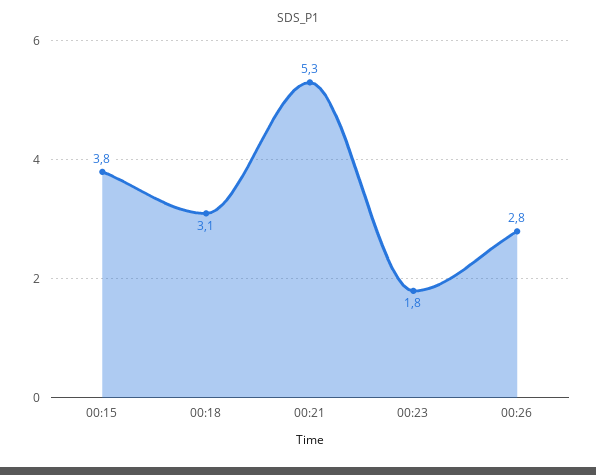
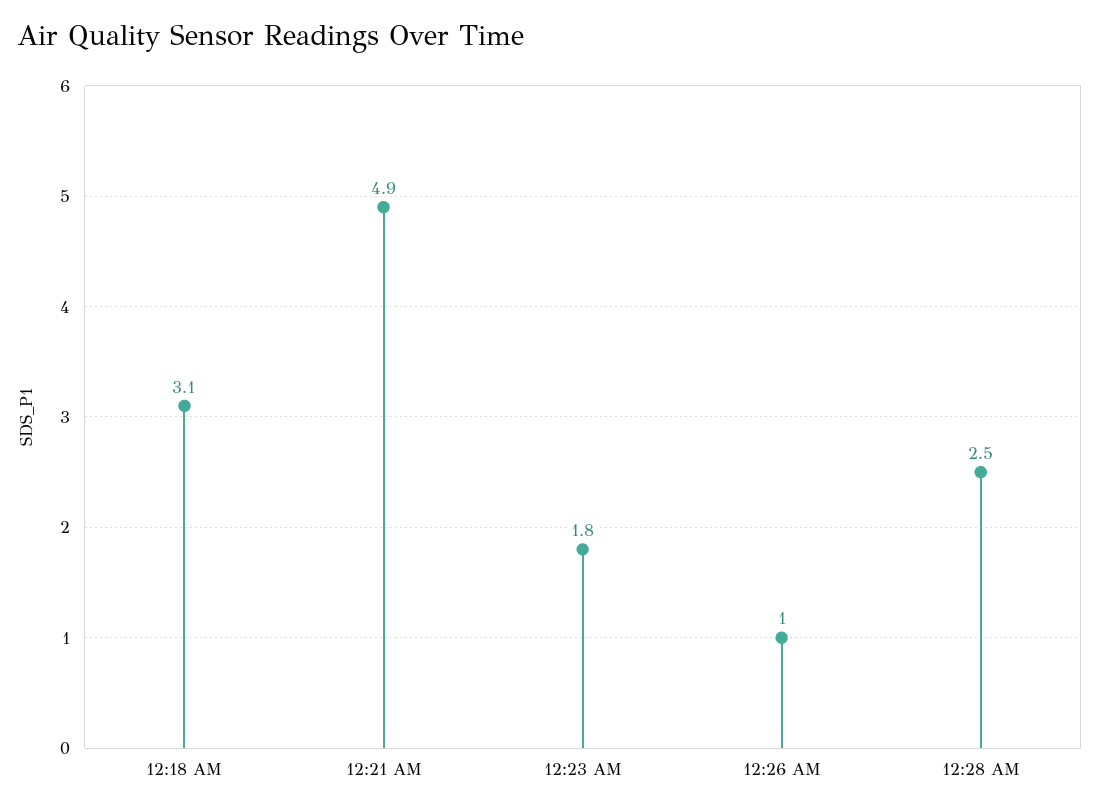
00:15: 3.8 -> none
00:21: 5.3 -> 4.9
00:26: 2.8 -> 1
12:28 AM: none -> 2.5

